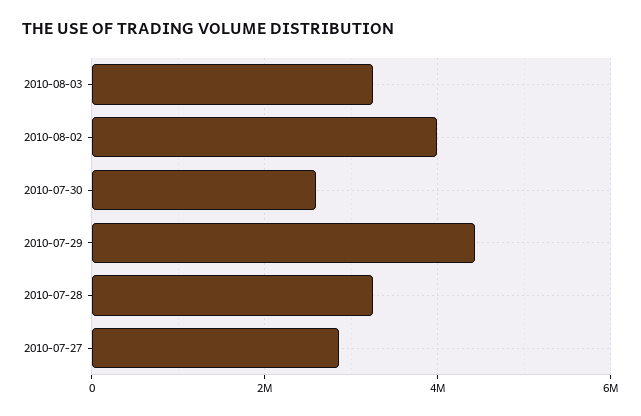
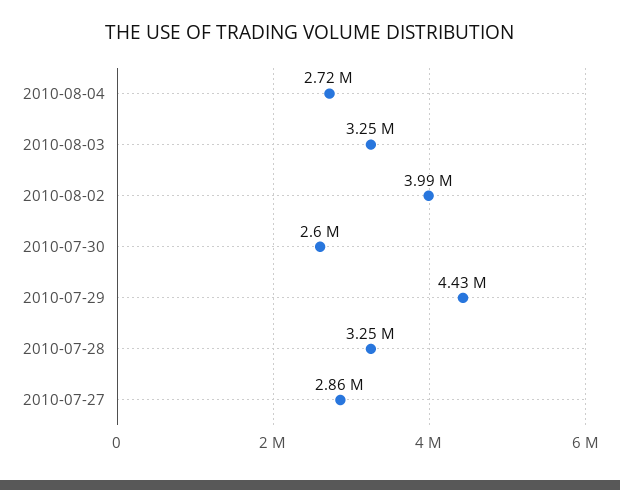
2010-08-04: none -> 2720000

